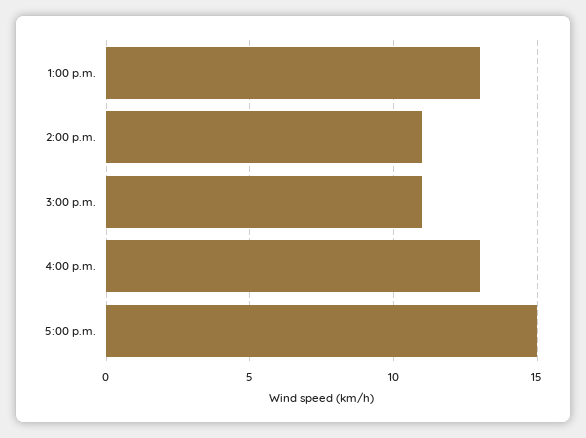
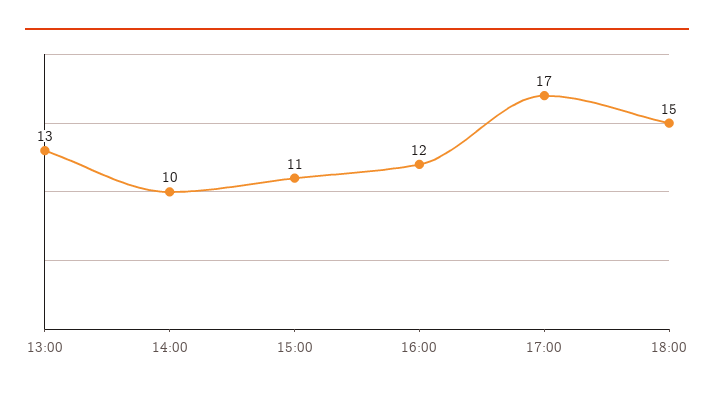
2:00 p.m.: 11 -> 10
4:00 p.m.: 13 -> 12
5:00 p.m.: 15 -> 17
18:00: none -> 15

